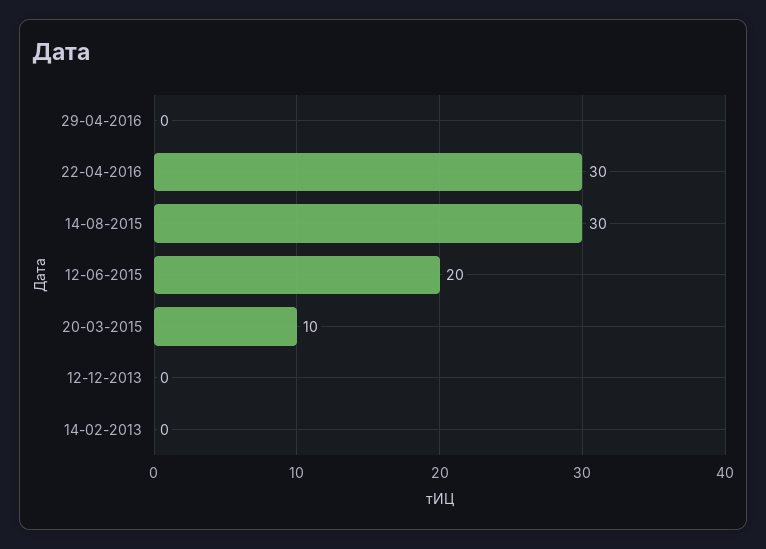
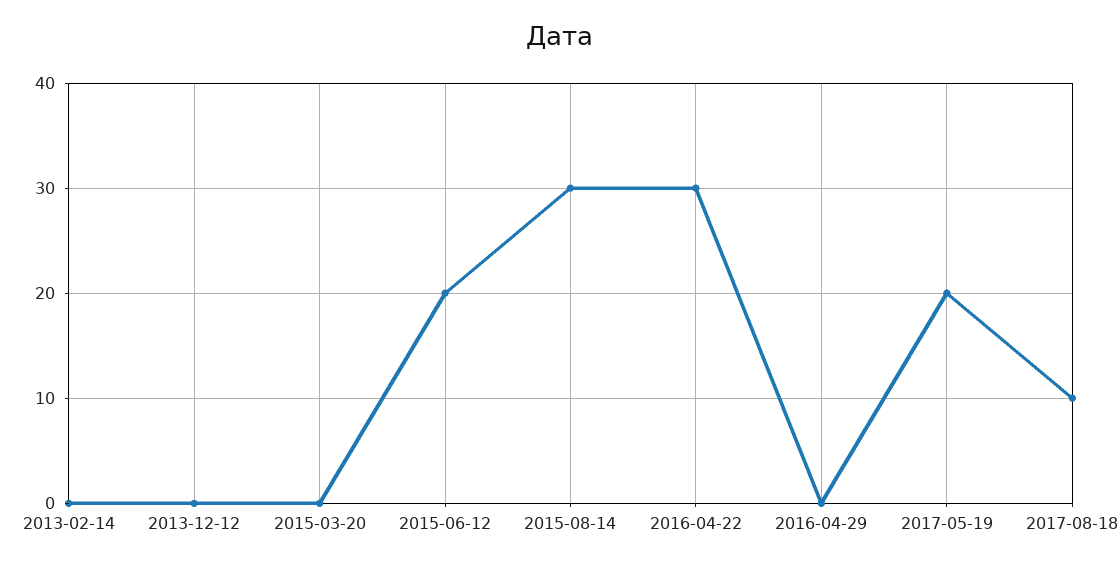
20-03-2015: 10 -> 0
2017-05-19: none -> 20
2017-08-18: none -> 10

